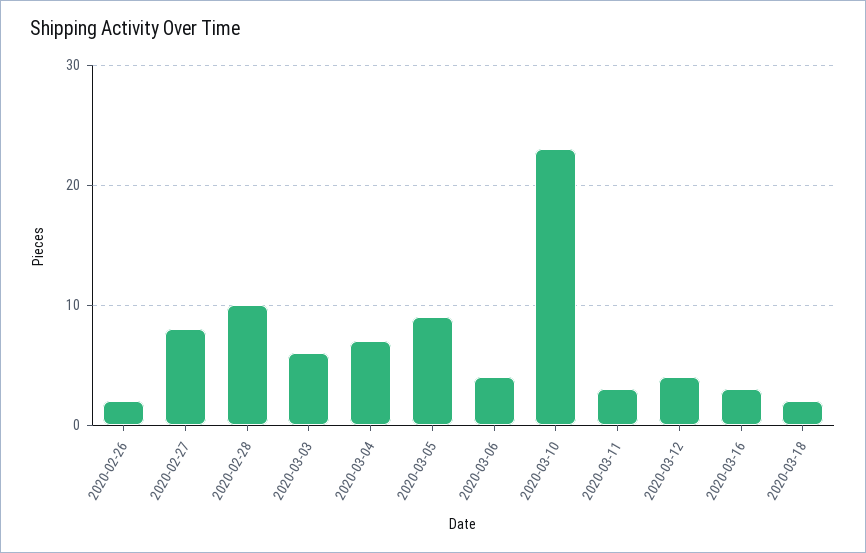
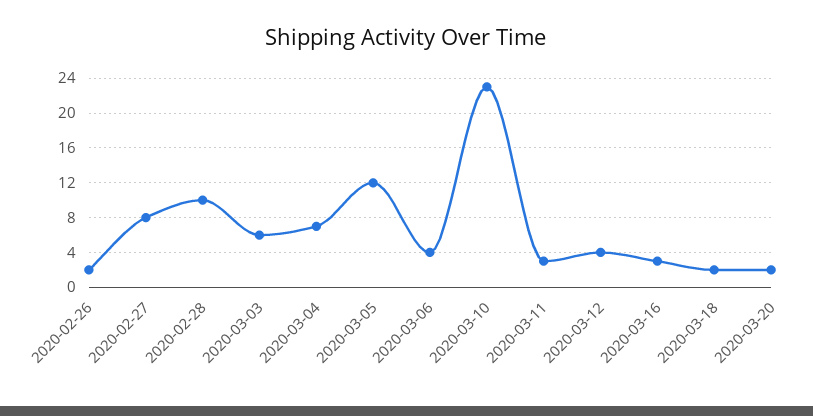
2020-03-05: 9 -> 12
2020-03-20: none -> 2

